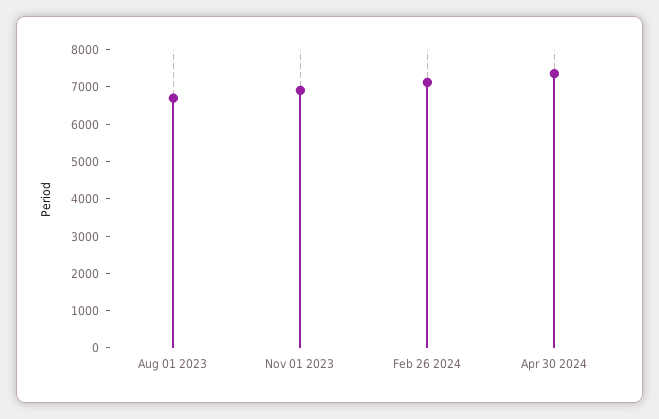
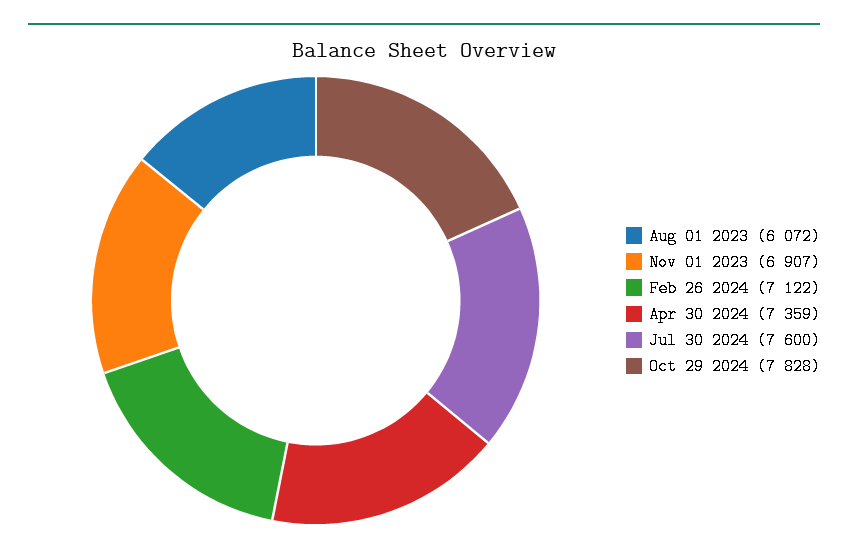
Aug 01 2023: 6750 -> 6072
Jul 30 2024: none -> 7600
Oct 29 2024: none -> 7828

